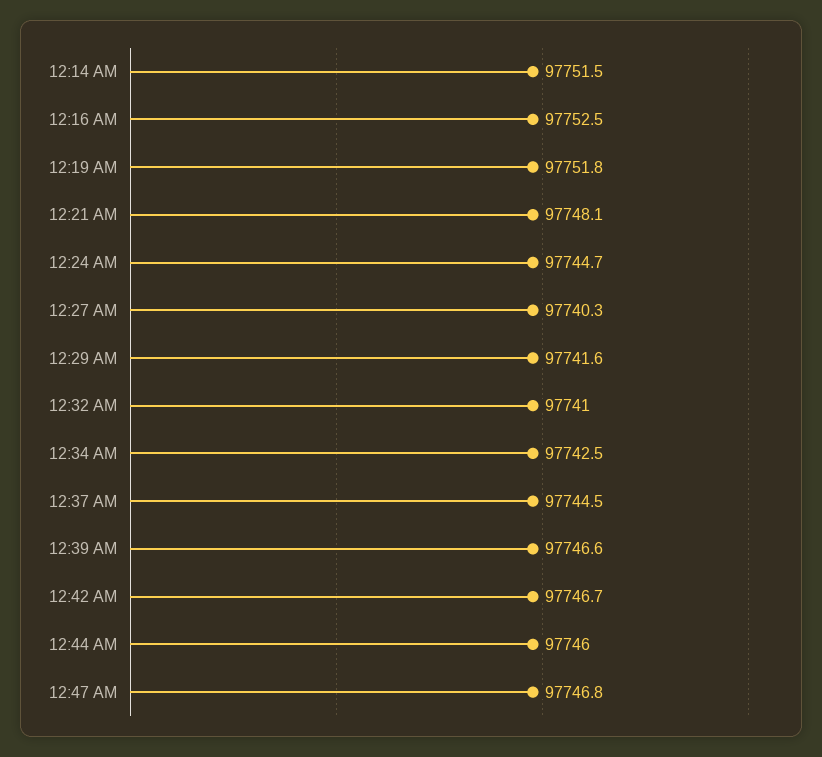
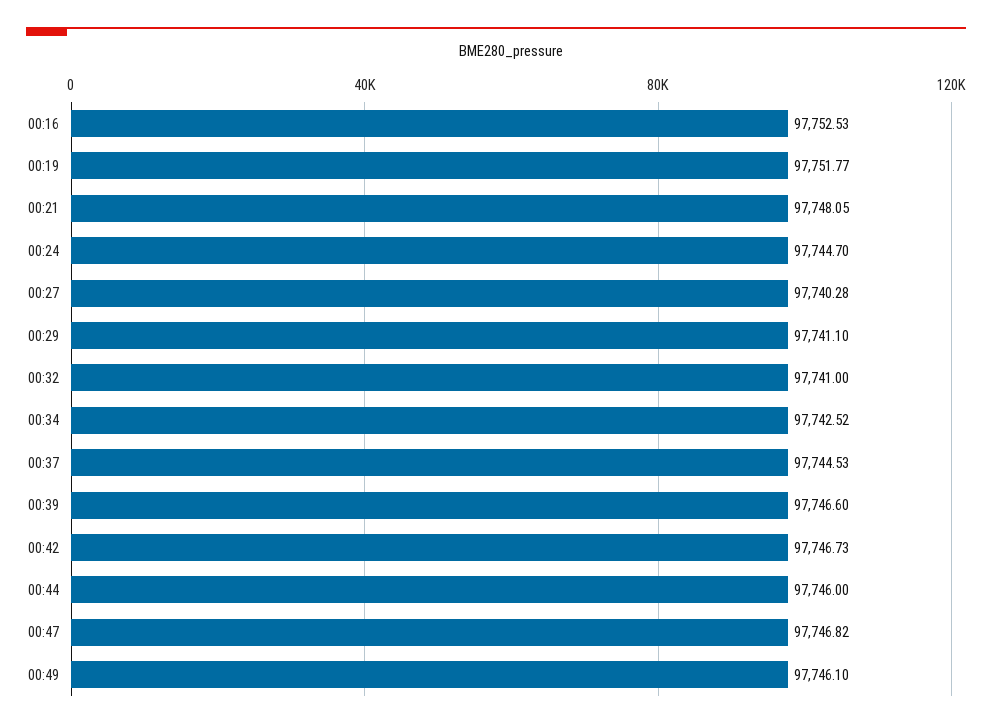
12:14 AM: 97751.5 -> none
12:29 AM: 97741.6 -> 97741.1
00:49: none -> 97746.1

